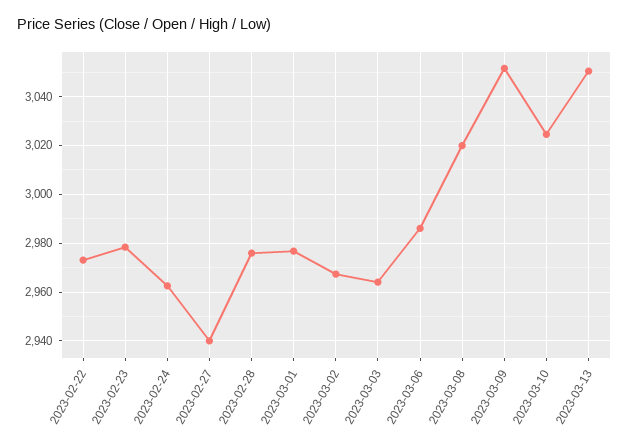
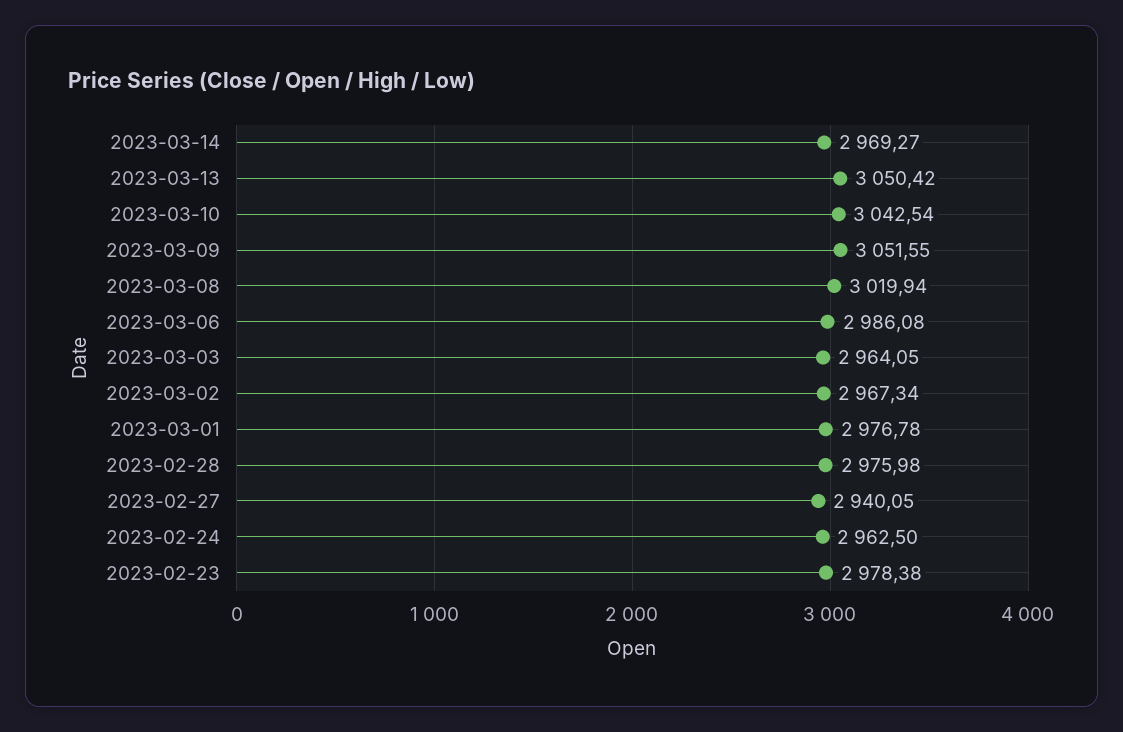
2023-02-22: 2972.5 -> none
2023-03-10: 3025 -> 3042.54
2023-03-14: none -> 2969.27

